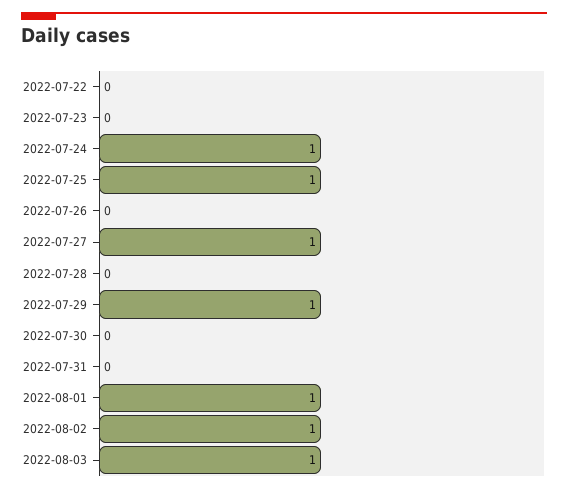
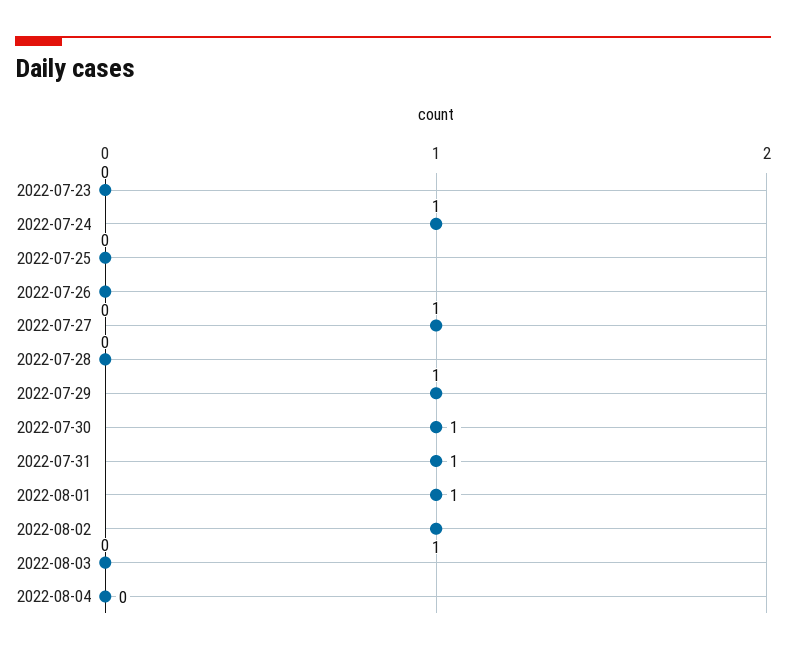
2022-07-22: 0 -> none
2022-07-25: 1 -> 0
2022-07-30: 0 -> 1
2022-07-31: 0 -> 1
2022-08-03: 1 -> 0
2022-08-04: none -> 0

